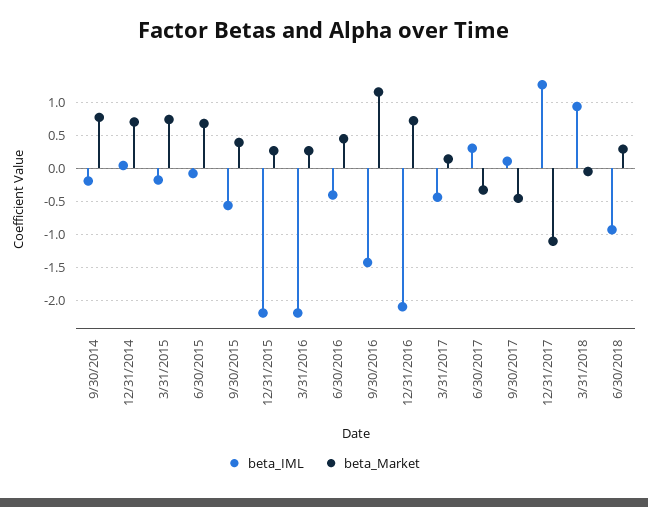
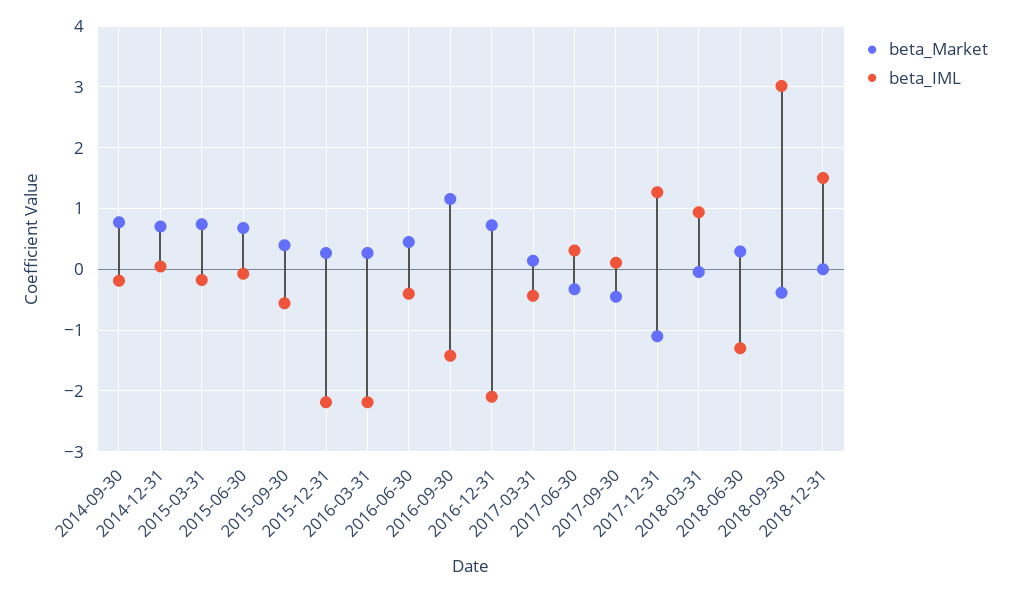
beta_IML, 6/30/2018: -0.9 -> -1.3
beta_Market, 2018-09-30: none -> -0.4
beta_IML, 2018-09-30: none -> 3
beta_Market, 2018-12-31: none -> 0
beta_IML, 2018-12-31: none -> 1.5

